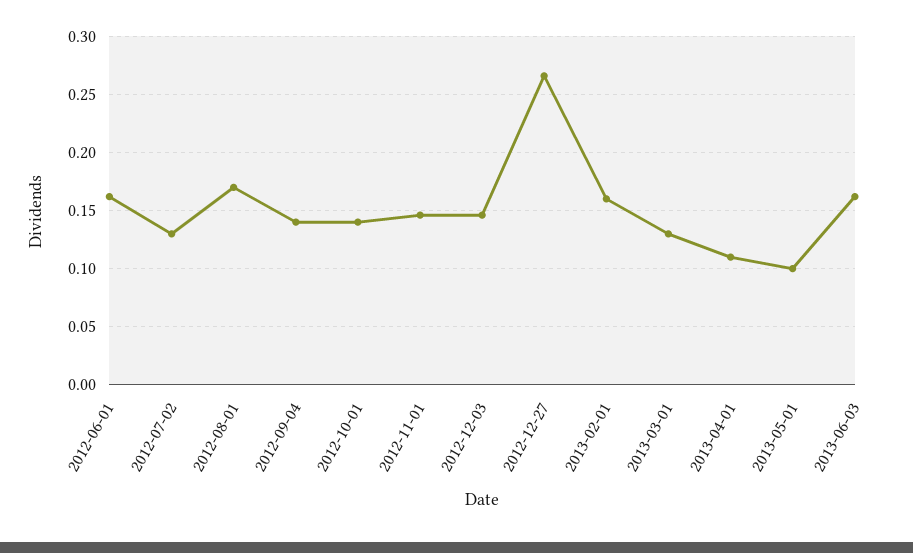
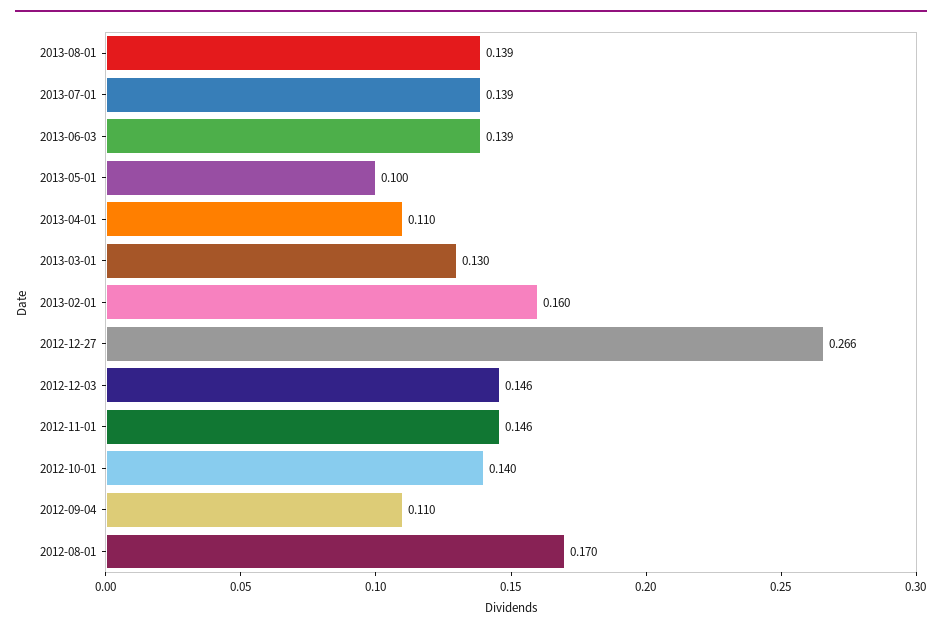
2012-06-01: 0.16 -> none
2012-07-02: 0.13 -> none
2012-09-04: 0.14 -> 0.11
2013-06-03: 0.16 -> 0.139
2013-08-01: none -> 0.139
2013-07-01: none -> 0.139

